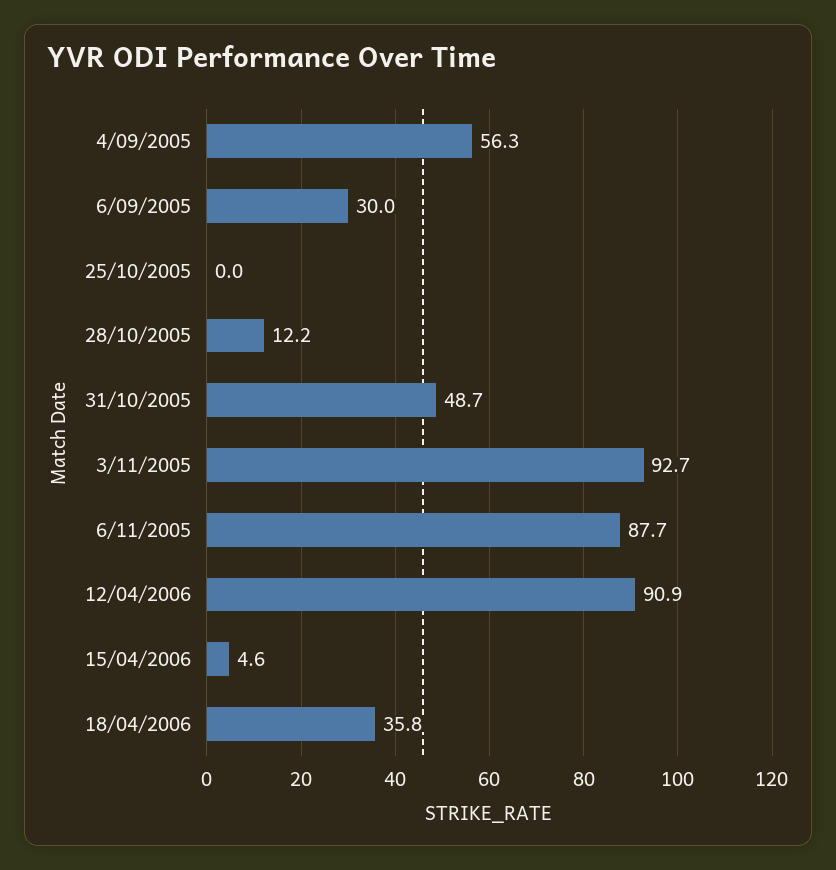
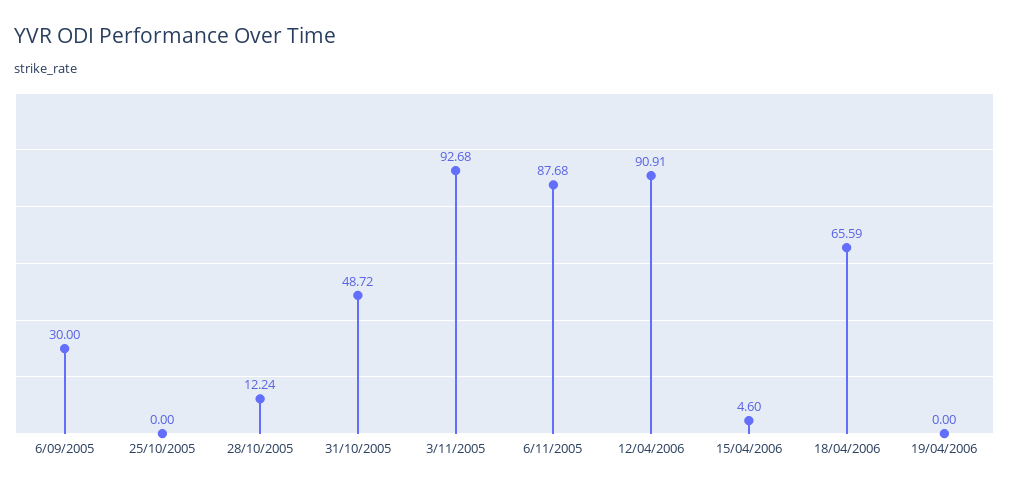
4/09/2005: 56.3 -> none
18/04/2006: 35.8 -> 65.59
19/04/2006: none -> 0

